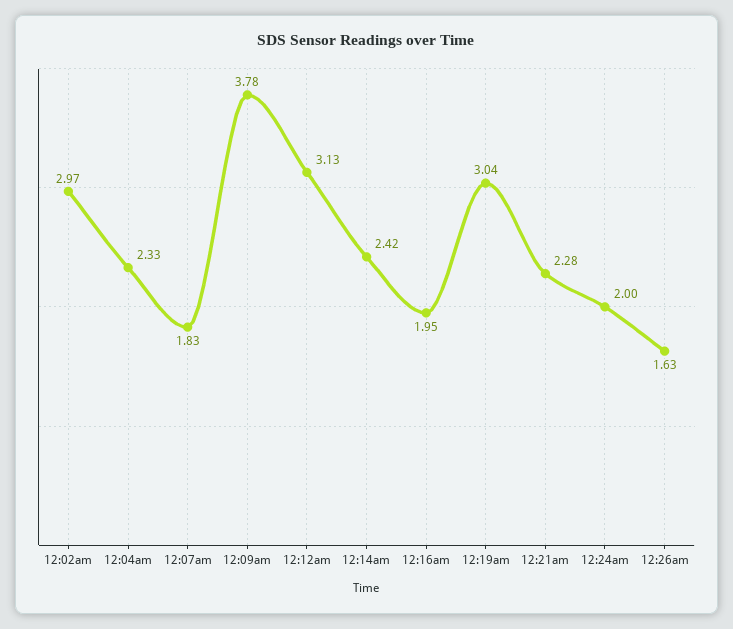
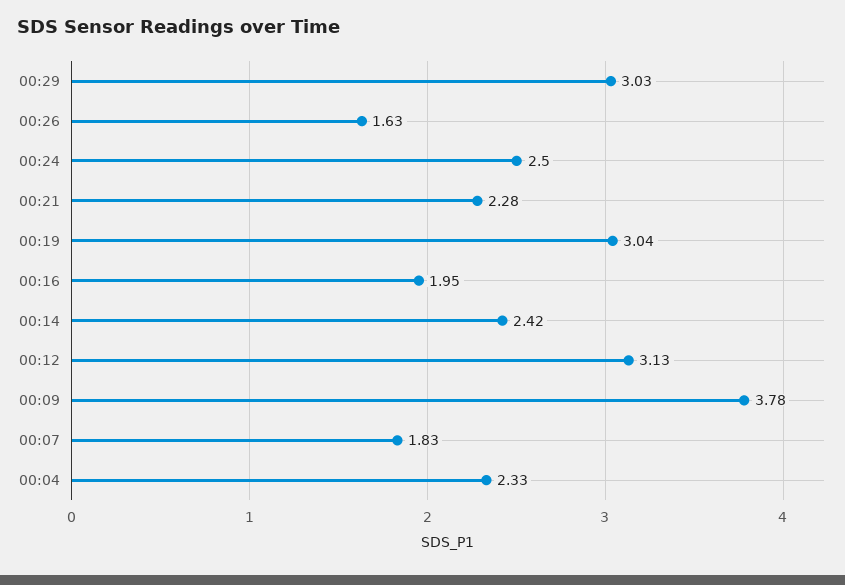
12:02am: 2.97 -> none
12:24am: 2 -> 2.5
00:29: none -> 3.03

